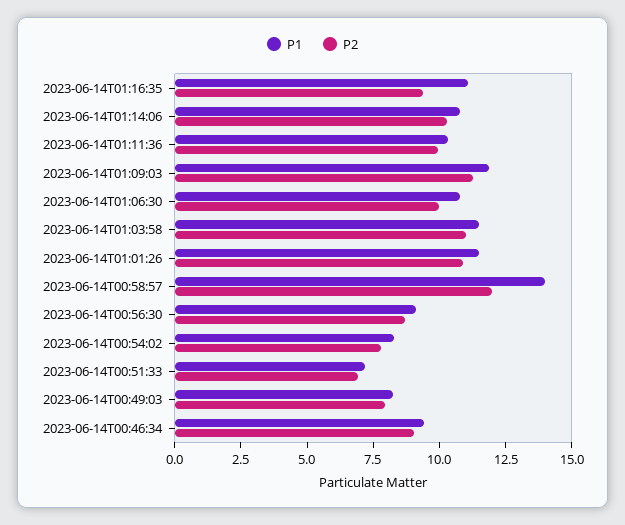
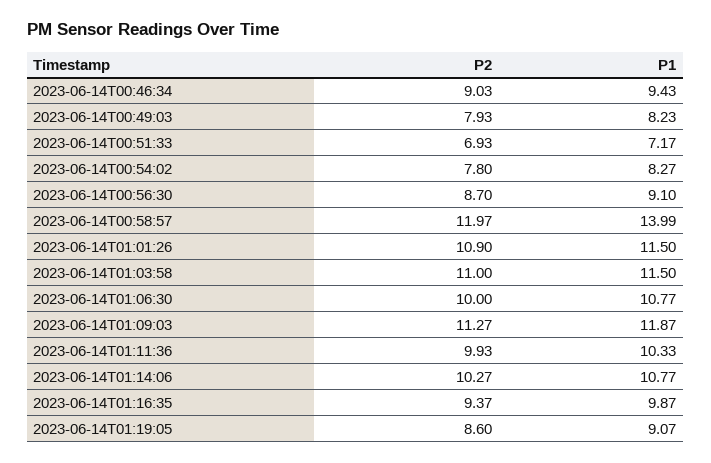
P1, 2023-06-14T01:16:35: 11 -> 9.87
P2, 2023-06-14T01:19:05: none -> 8.6
P1, 2023-06-14T01:19:05: none -> 9.07

